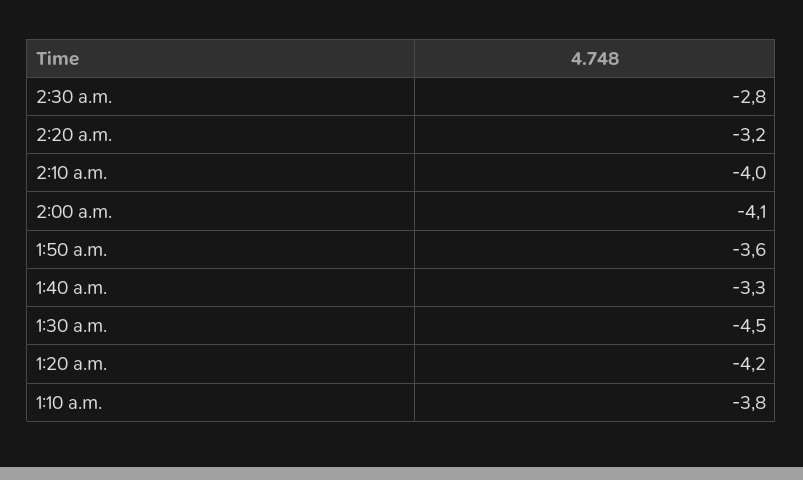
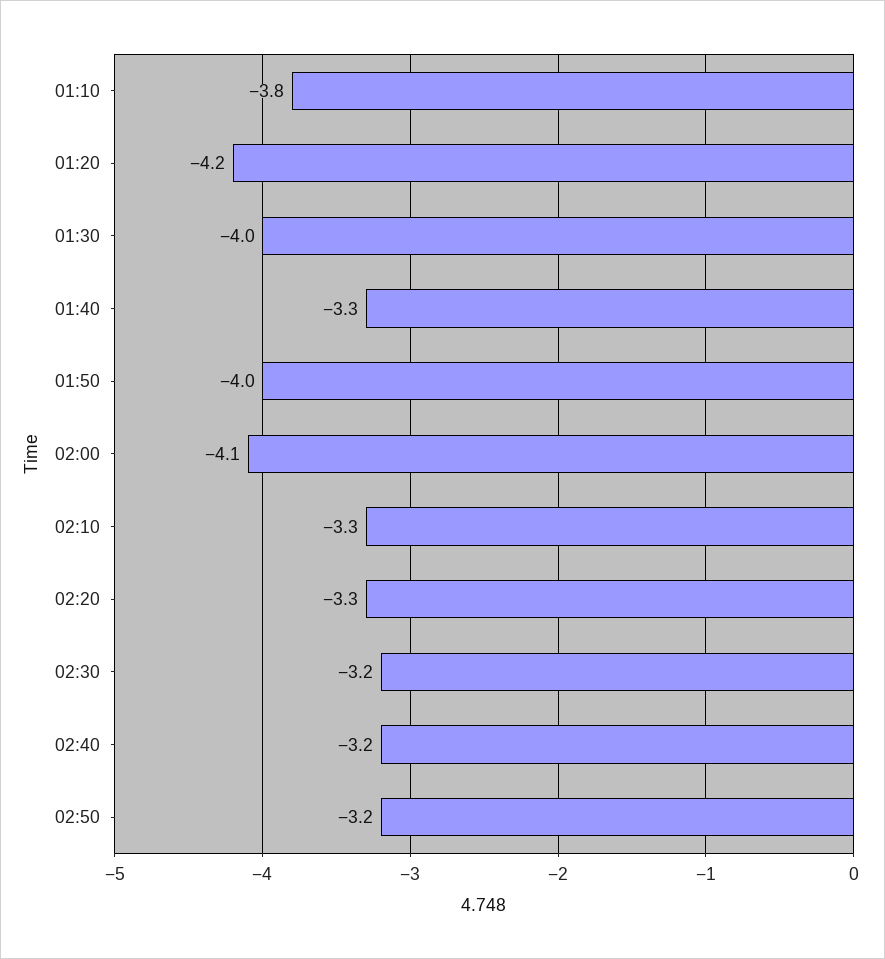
2:30 a.m.: -2.8 -> -3.2
2:20 a.m.: -3.2 -> -3.3
2:10 a.m.: -4 -> -3.3
1:50 a.m.: -3.6 -> -4
1:30 a.m.: -4.5 -> -4
02:40: none -> -3.2
02:50: none -> -3.2

